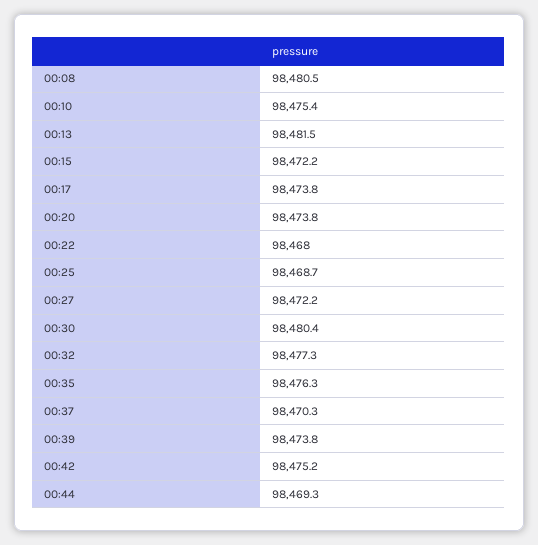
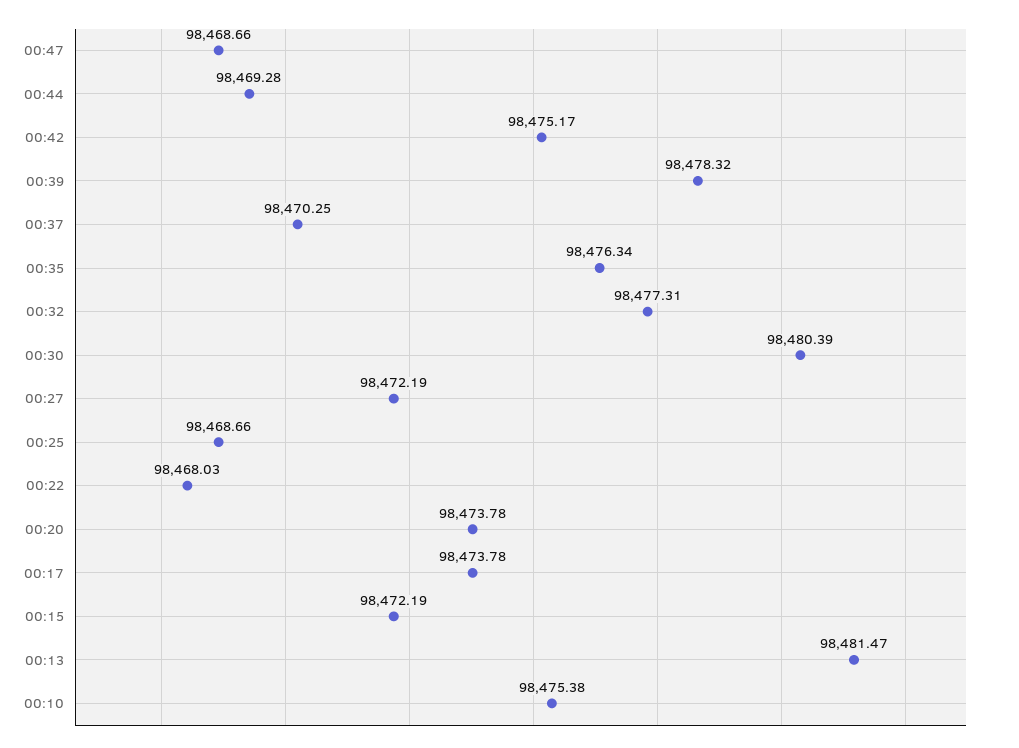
00:08: 98480.5 -> none
00:39: 98473.8 -> 98478.32
00:47: none -> 98468.66

